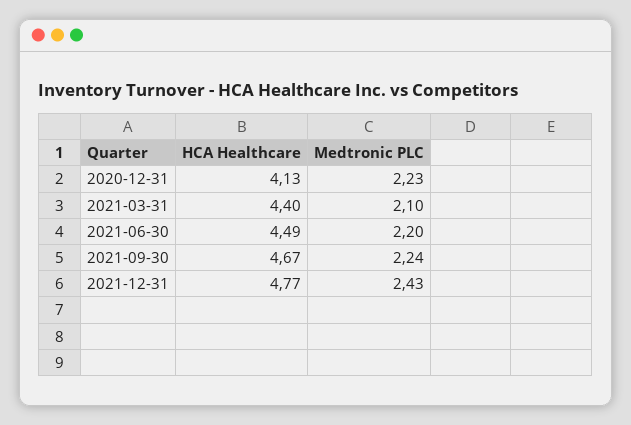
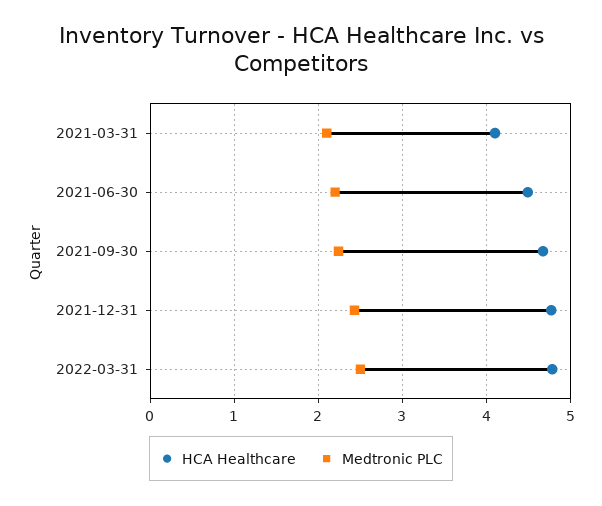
HCA Healthcare, 2020-12-31: 4.13 -> none
Medtronic PLC, 2020-12-31: 2.23 -> none
HCA Healthcare, 2021-03-31: 4.4 -> 4.1
HCA Healthcare, 2022-03-31: none -> 4.8
Medtronic PLC, 2022-03-31: none -> 2.5

